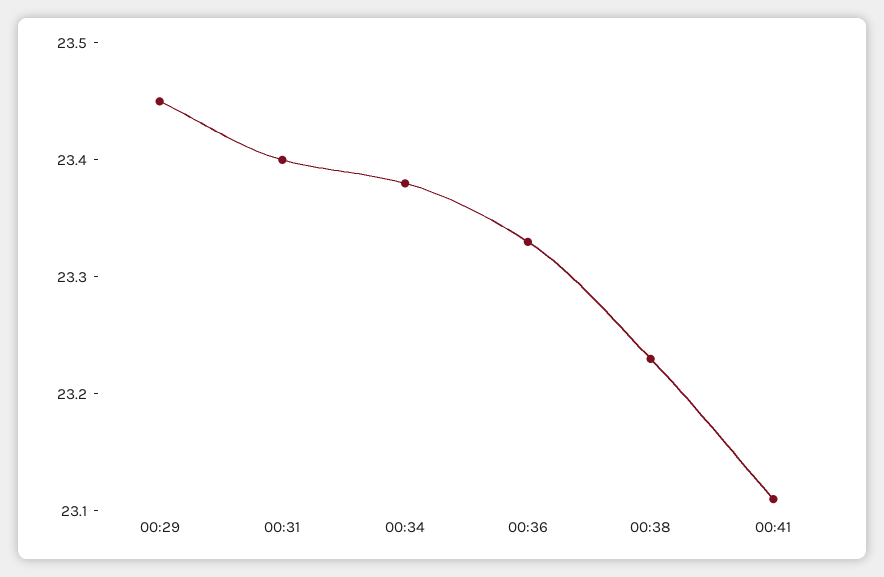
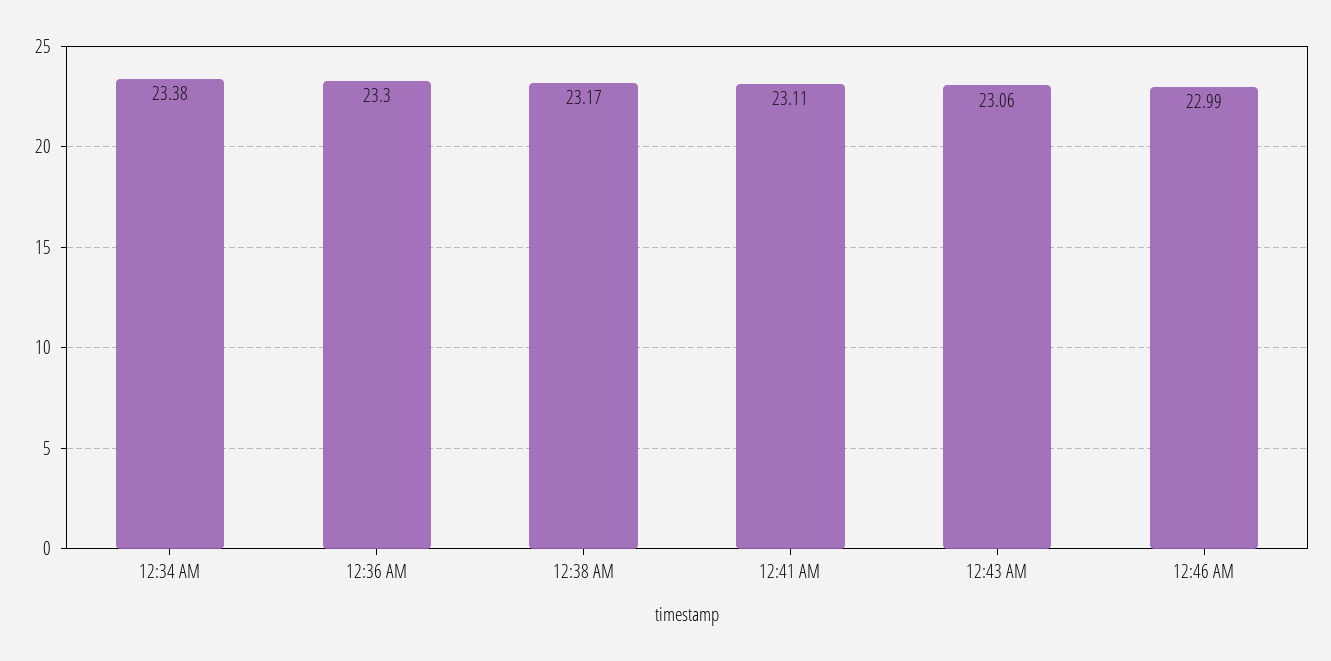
00:29: 23.45 -> none
00:31: 23.4 -> none
00:36: 23.33 -> 23.3
00:38: 23.23 -> 23.17
12:43 AM: none -> 23.06
12:46 AM: none -> 22.99

